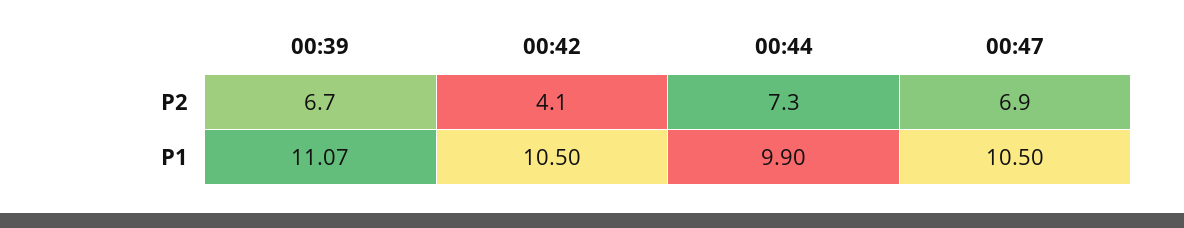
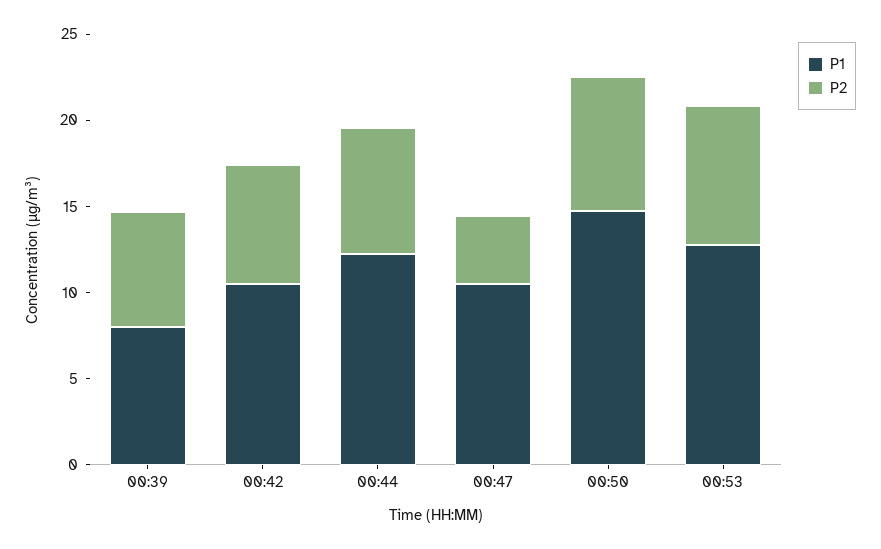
P2, 00:42: 4.1 -> 7
P2, 00:47: 6.9 -> 4
P1, 00:39: 11.07 -> 8
P1, 00:44: 9.9 -> 12
P1, 00:50: none -> 15
P2, 00:50: none -> 8
P1, 00:53: none -> 13
P2, 00:53: none -> 8

